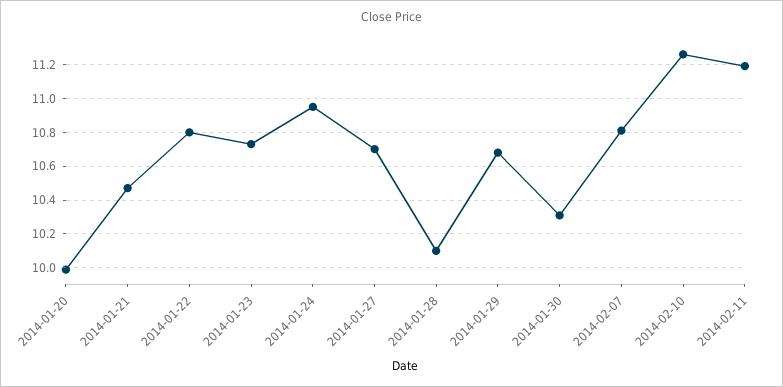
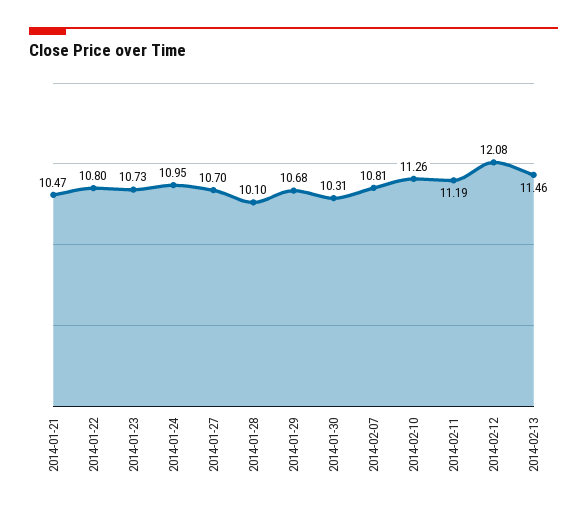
2014-01-20: 10 -> none
2014-02-12: none -> 12.08
2014-02-13: none -> 11.46

